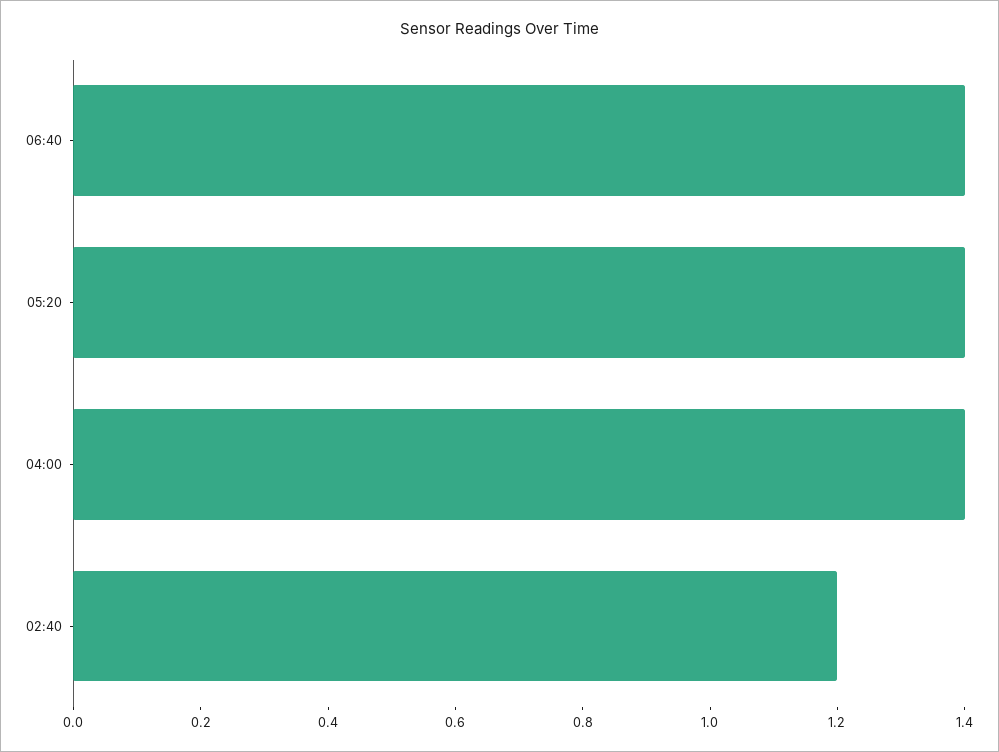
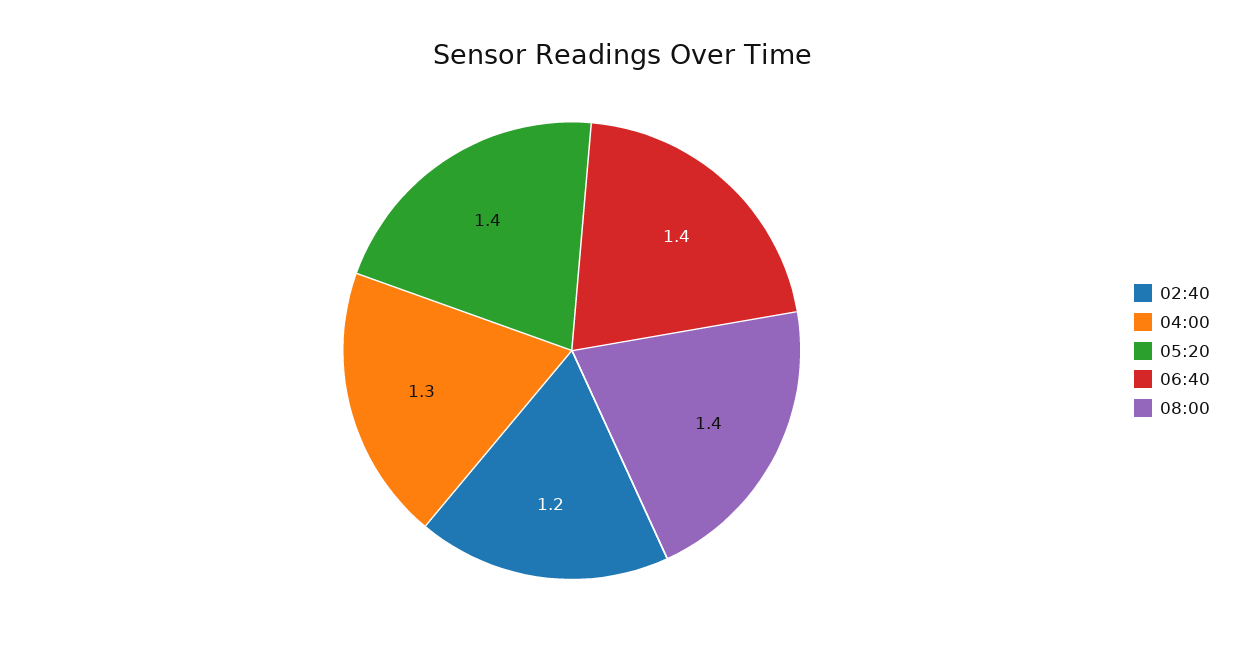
04:00: 1.4 -> 1.3
08:00: none -> 1.4

